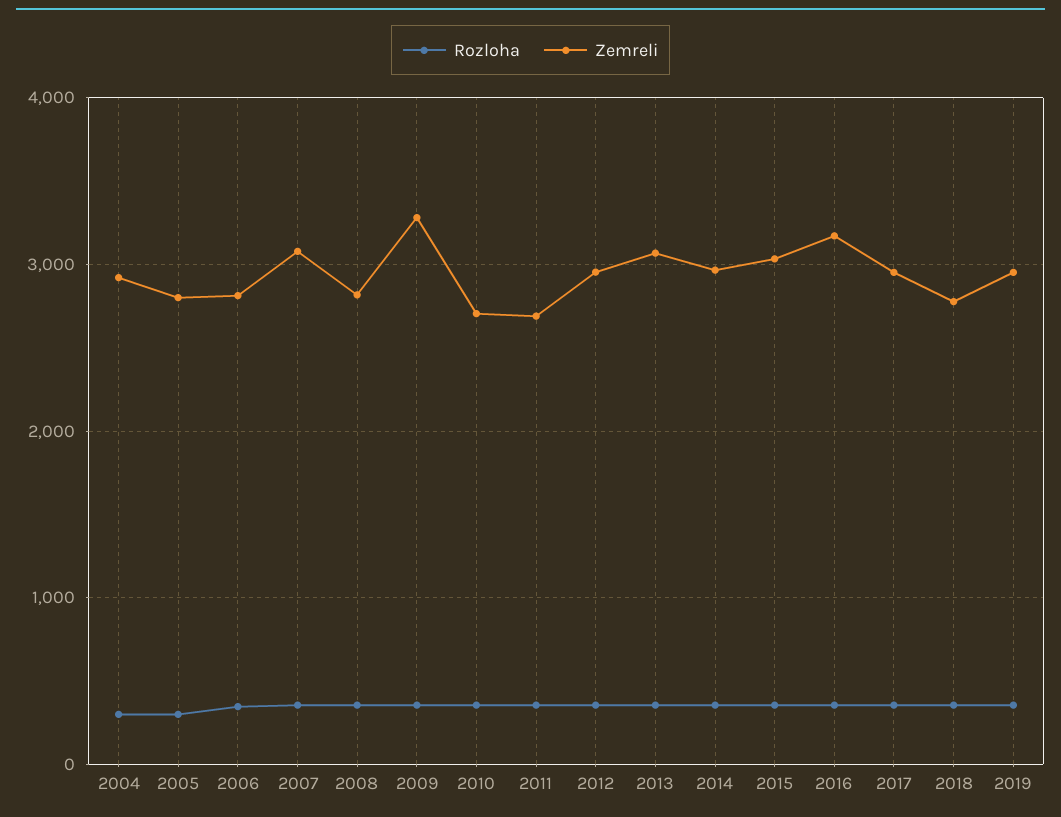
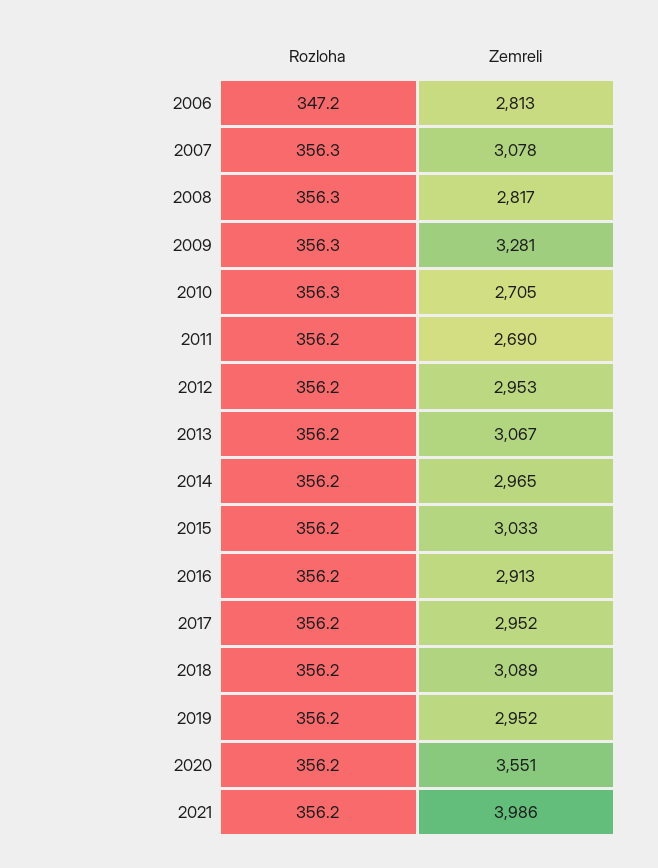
Rozloha, 2004: 300 -> none
Zemreli, 2004: 2900 -> none
Rozloha, 2005: 300 -> none
Zemreli, 2005: 2800 -> none
Zemreli, 2016: 3200 -> 2913
Zemreli, 2018: 2800 -> 3089
Rozloha, 2020: none -> 356.2
Zemreli, 2020: none -> 3551
Rozloha, 2021: none -> 356.2
Zemreli, 2021: none -> 3986

